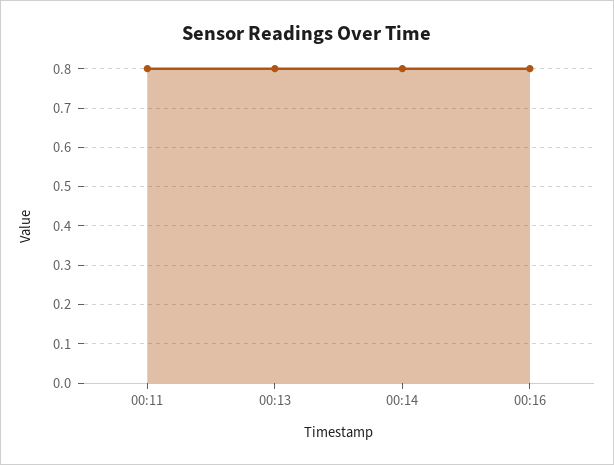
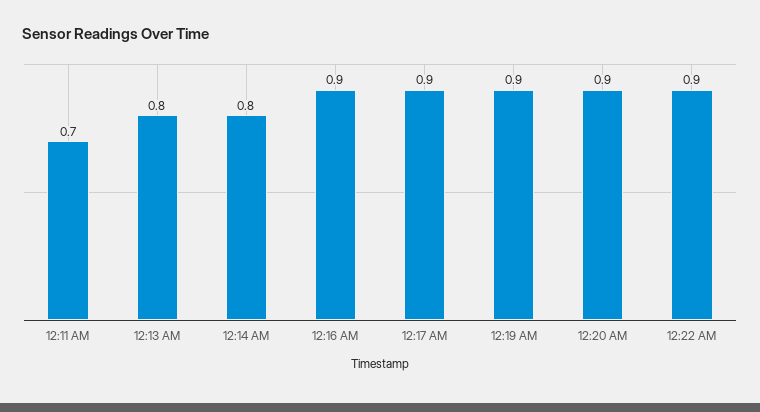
00:11: 0.8 -> 0.7
00:16: 0.8 -> 0.9
12:17 AM: none -> 0.9
12:19 AM: none -> 0.9
12:20 AM: none -> 0.9
12:22 AM: none -> 0.9

